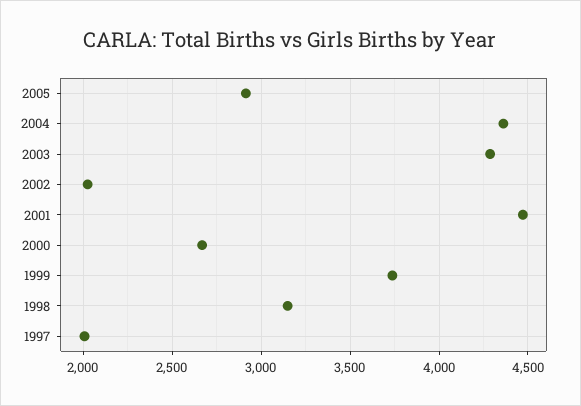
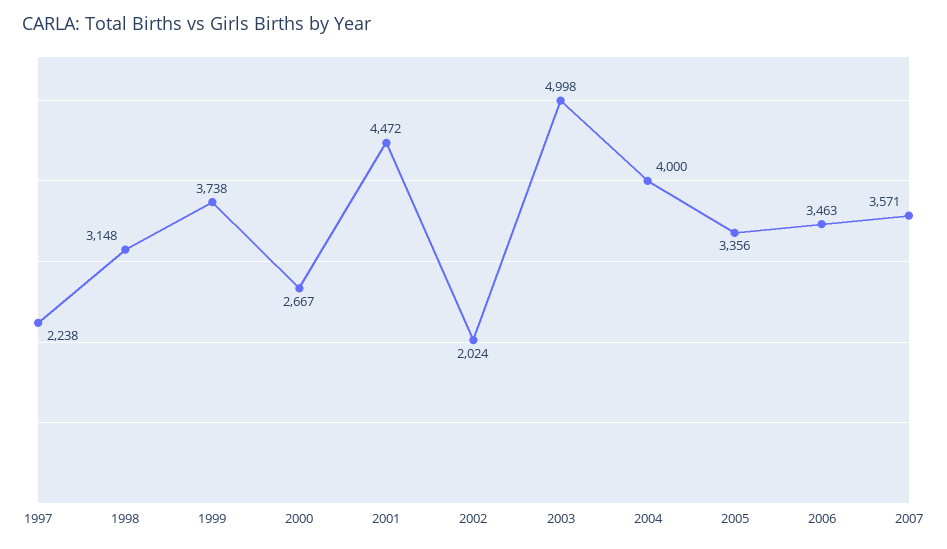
2005: 2900 -> 3356
2004: 4350 -> 4000
2003: 4300 -> 4998
1997: 2000 -> 2238
2006: none -> 3463
2007: none -> 3571

